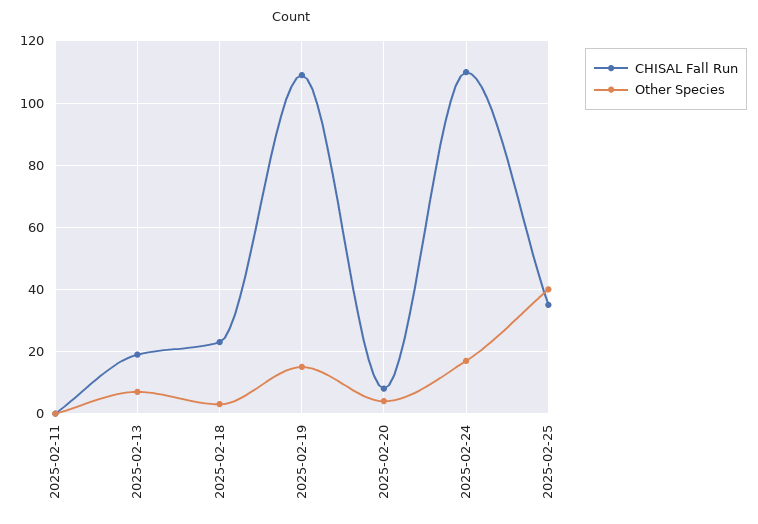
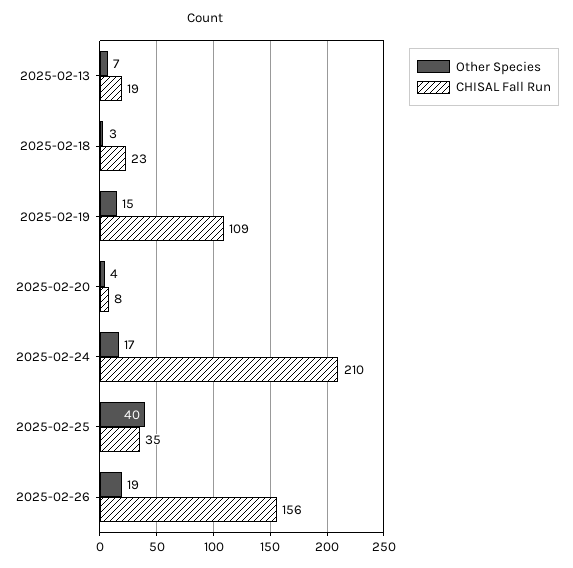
CHISAL Fall Run, 2025-02-11: 0 -> none
Other Species, 2025-02-11: 0 -> none
CHISAL Fall Run, 2025-02-24: 110 -> 210
Other Species, 2025-02-26: none -> 19
CHISAL Fall Run, 2025-02-26: none -> 156

